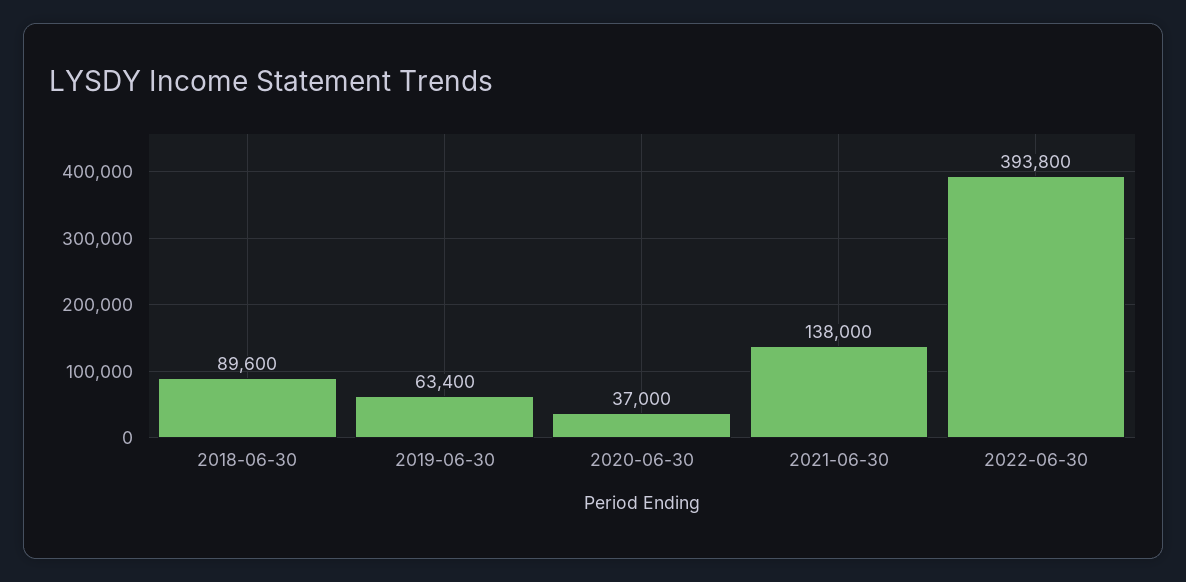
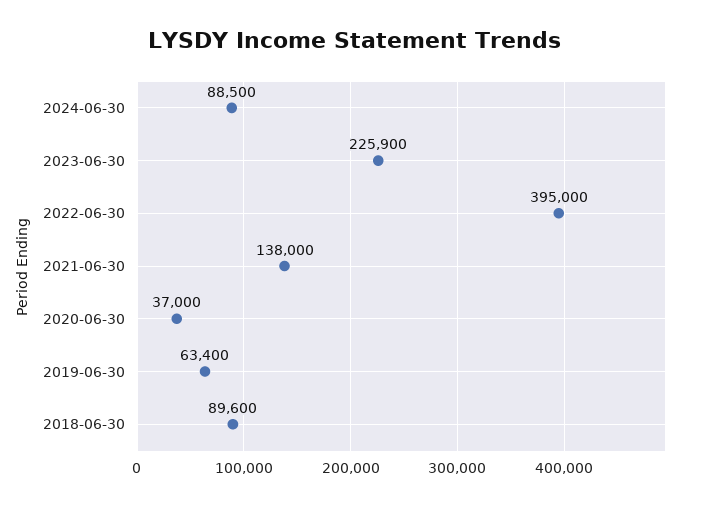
2022-06-30: 393800 -> 395000
2024-06-30: none -> 88500
2023-06-30: none -> 225900

